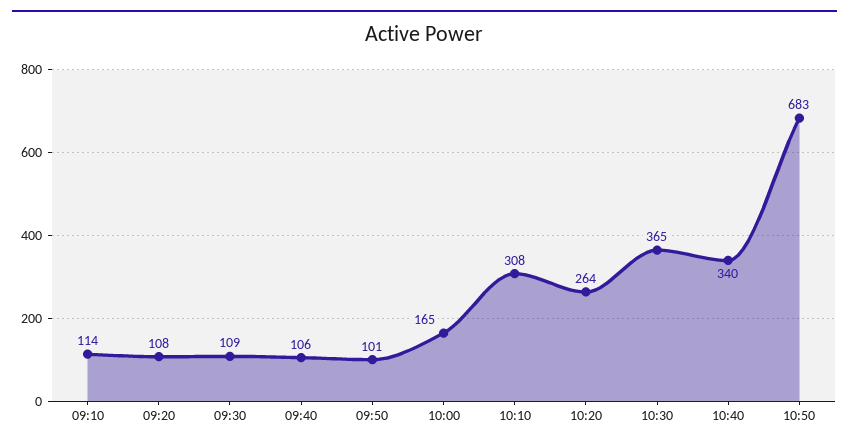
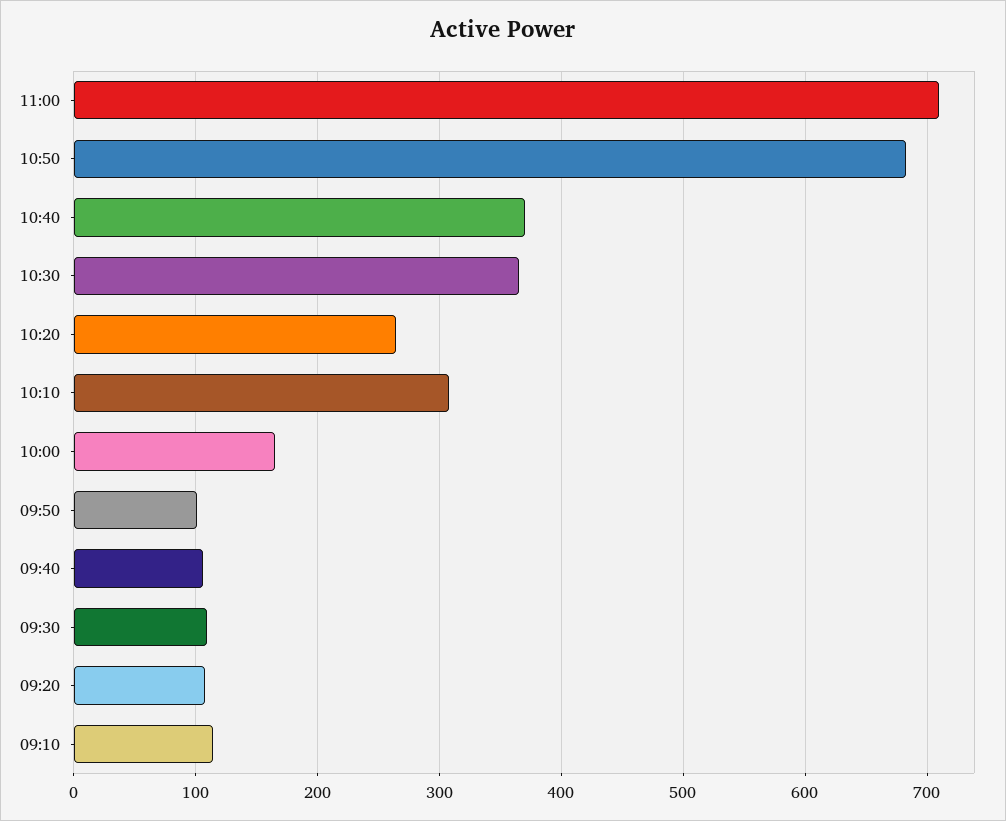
10:40: 340 -> 370
11:00: none -> 710

